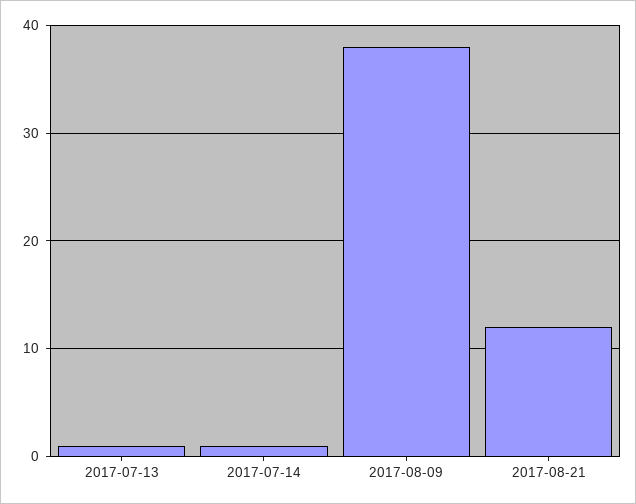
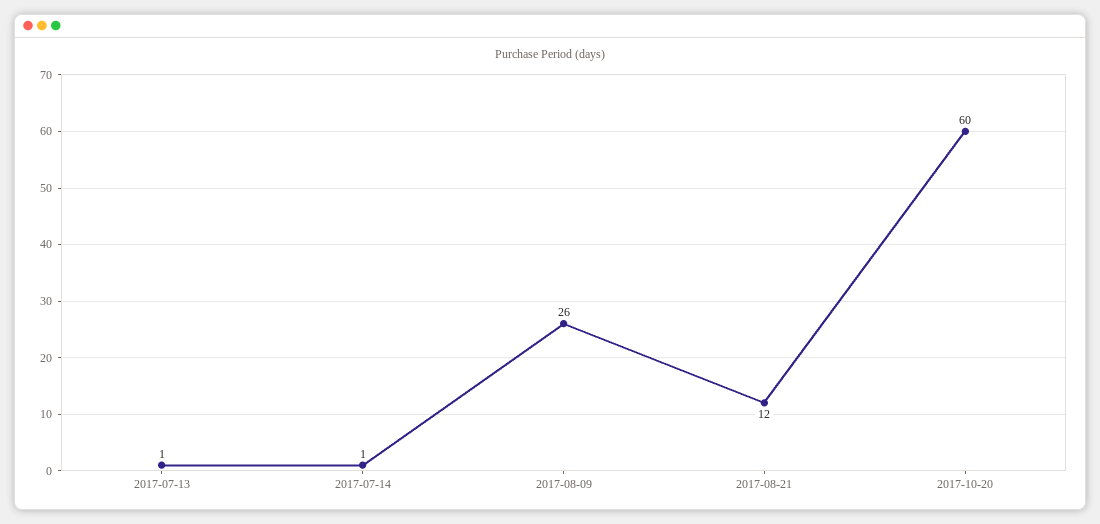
2017-08-09: 38 -> 26
2017-10-20: none -> 60

